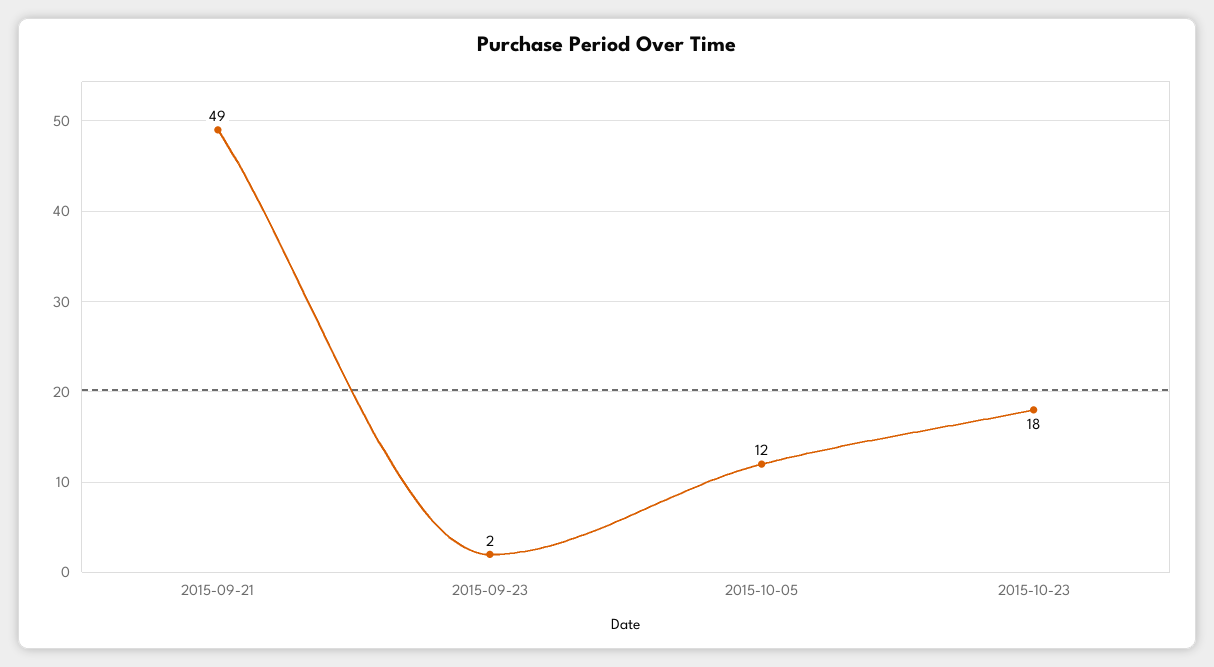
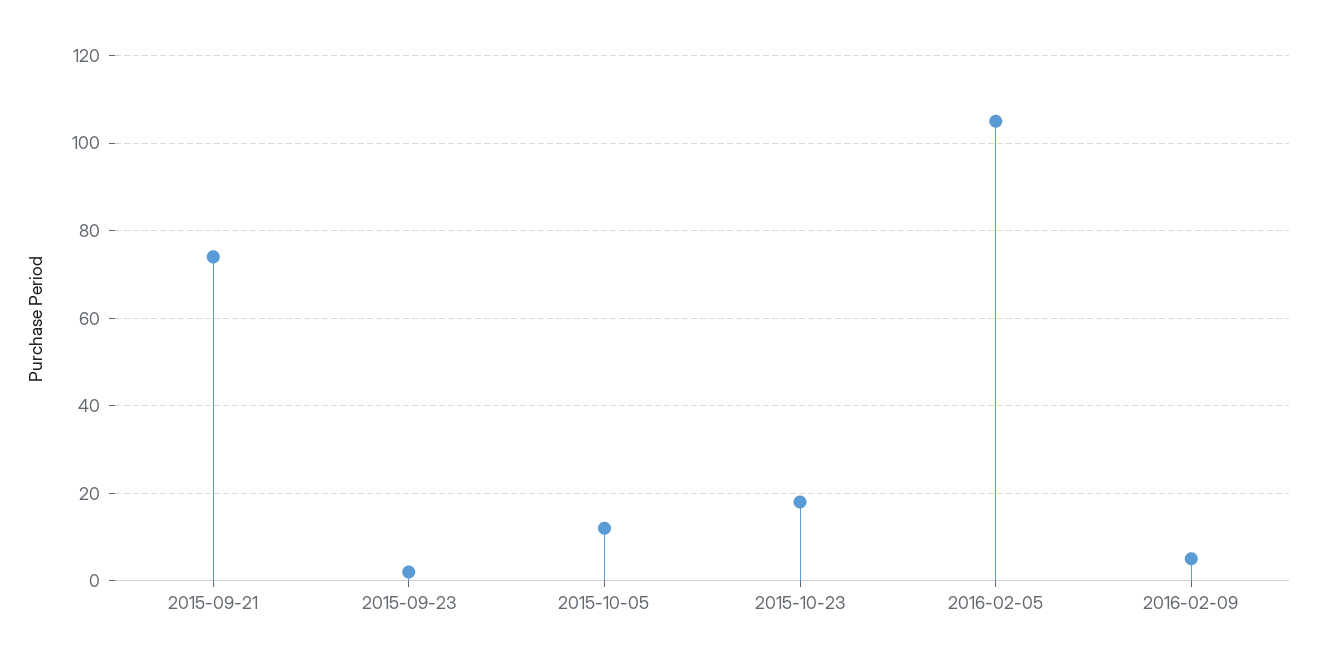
2015-09-21: 49 -> 75
2016-02-05: none -> 105
2016-02-09: none -> 5

